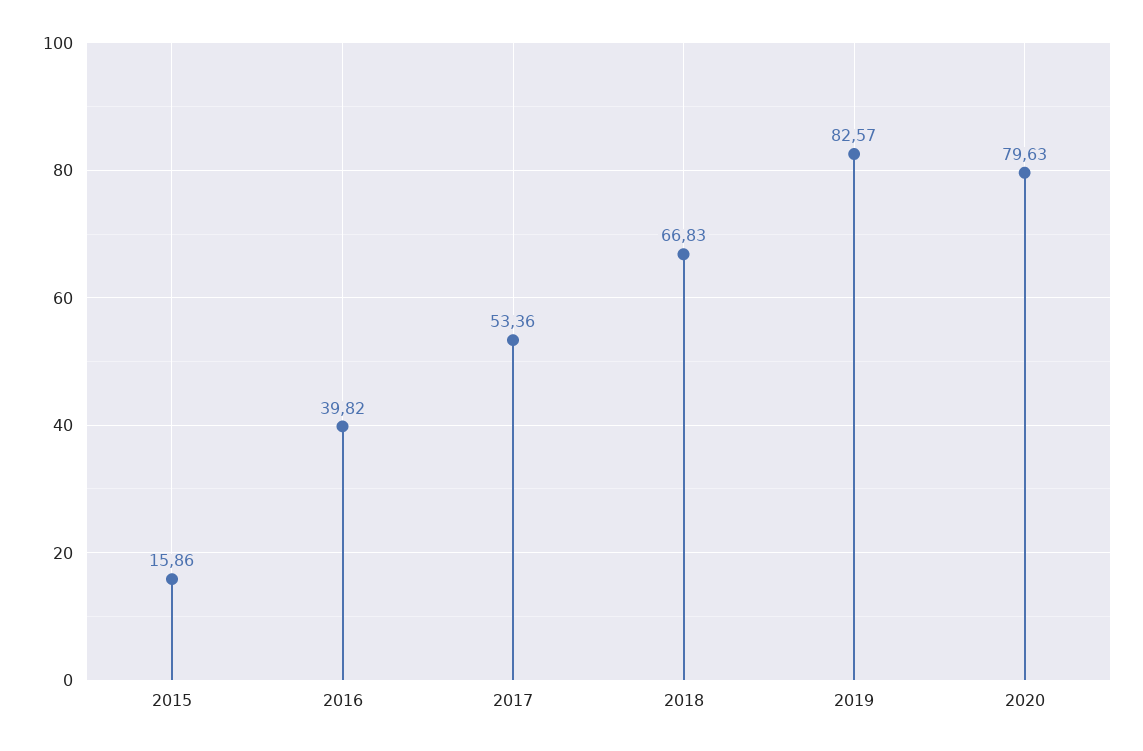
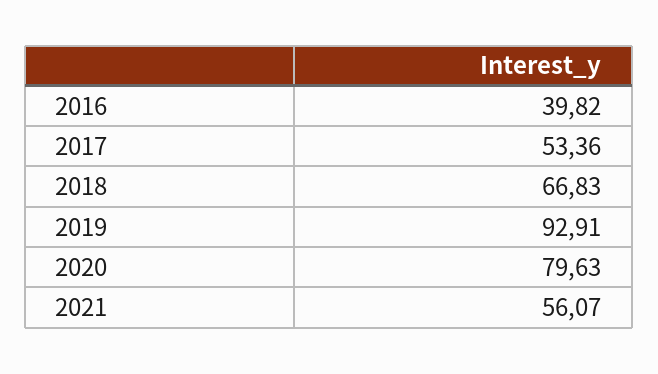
2015: 15.86 -> none
2019: 82.57 -> 92.91
2021: none -> 56.07

